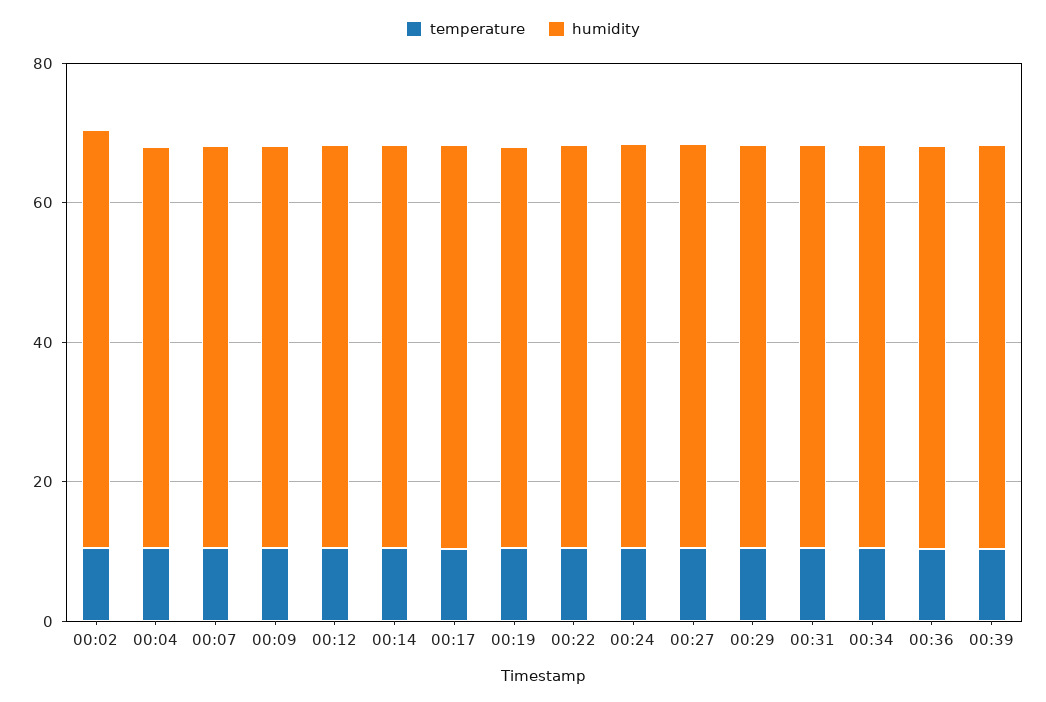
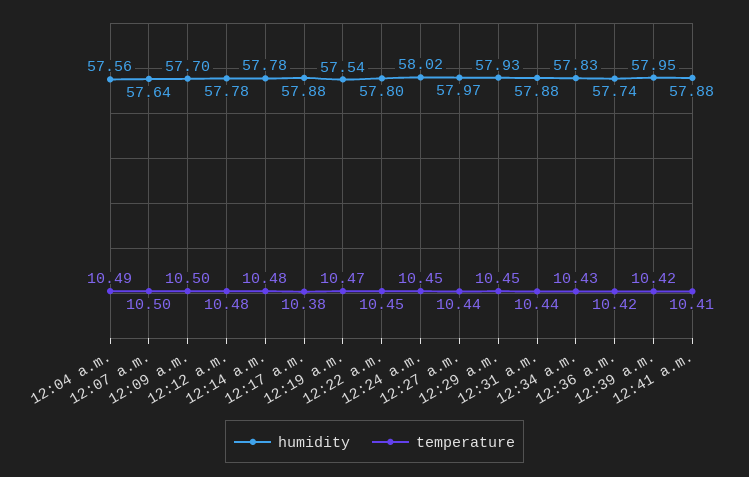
temperature, 00:02: 10 -> none
humidity, 00:02: 60 -> none
humidity, 12:41 a.m.: none -> 57.88
temperature, 12:41 a.m.: none -> 10.41

